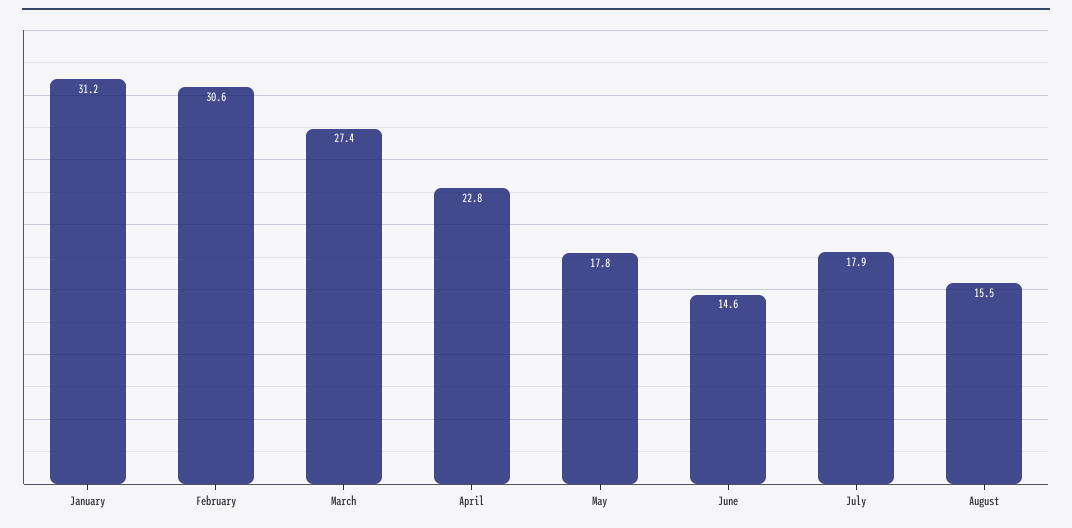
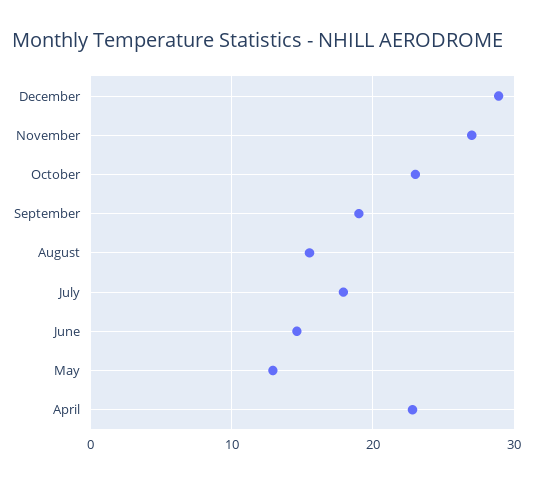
January: 31.2 -> none
February: 30.6 -> none
March: 27.4 -> none
May: 17.8 -> 13
December: none -> 29
November: none -> 27
October: none -> 23
September: none -> 19

